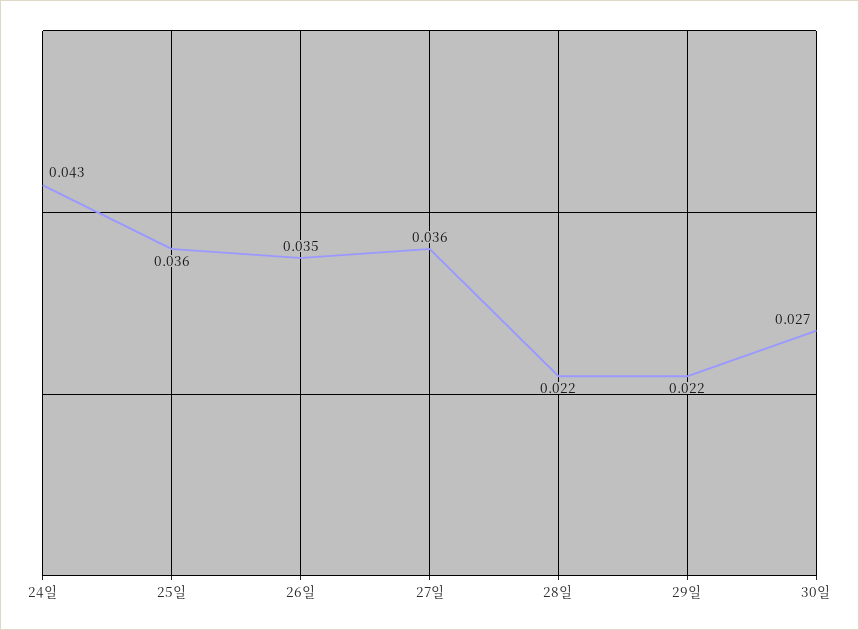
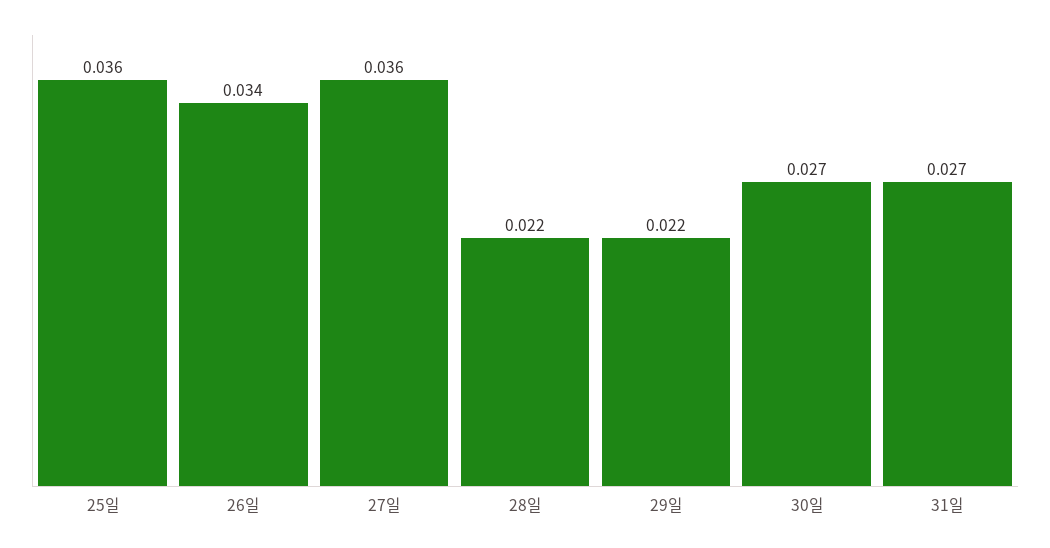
24일: 0.043 -> none
26일: 0.035 -> 0.034
31일: none -> 0.027

